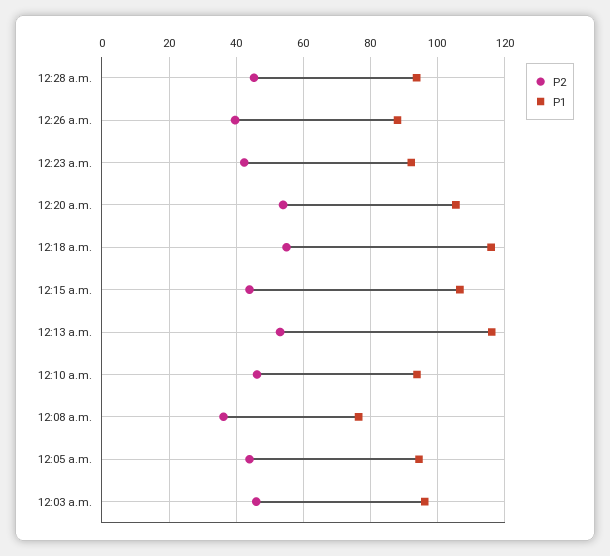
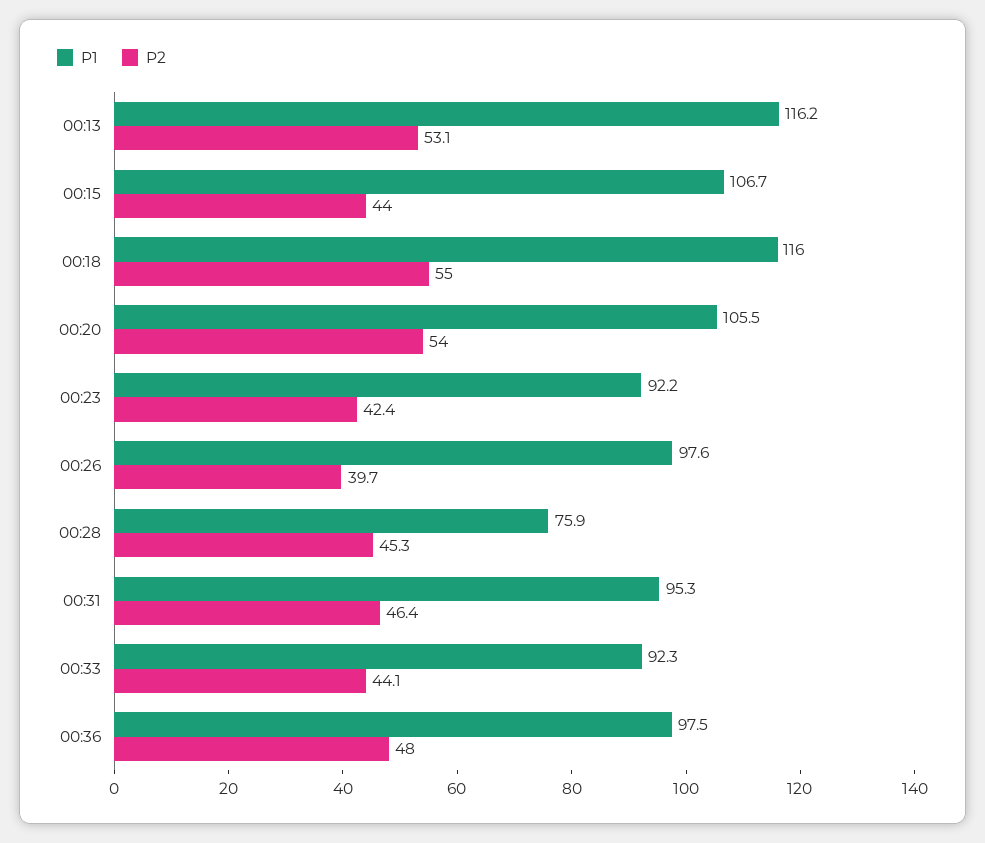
P1, 12:28 a.m.: 94 -> 75.9
P1, 12:26 a.m.: 88 -> 97.6
P2, 12:10 a.m.: 46 -> none
P1, 12:10 a.m.: 94 -> none
P2, 12:08 a.m.: 36 -> none
P1, 12:08 a.m.: 76 -> none
P2, 12:05 a.m.: 44 -> none
P1, 12:05 a.m.: 94 -> none
P2, 12:03 a.m.: 46 -> none
P1, 12:03 a.m.: 96 -> none
P1, 00:31: none -> 95.3
P2, 00:31: none -> 46.4
P1, 00:33: none -> 92.3
P2, 00:33: none -> 44.1
P1, 00:36: none -> 97.5
P2, 00:36: none -> 48

